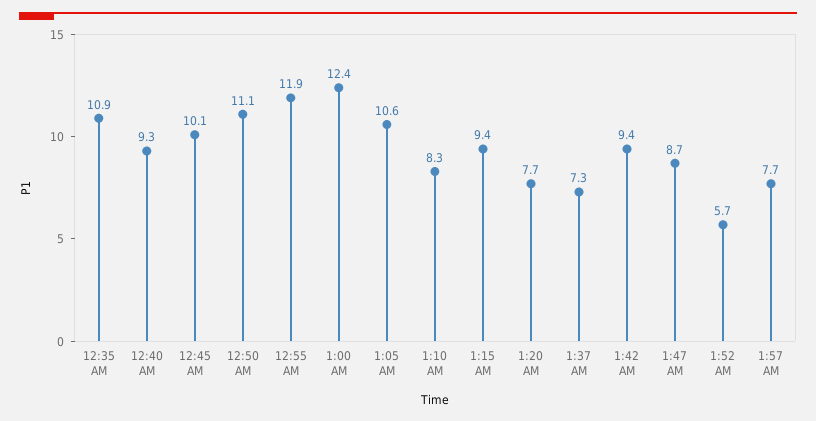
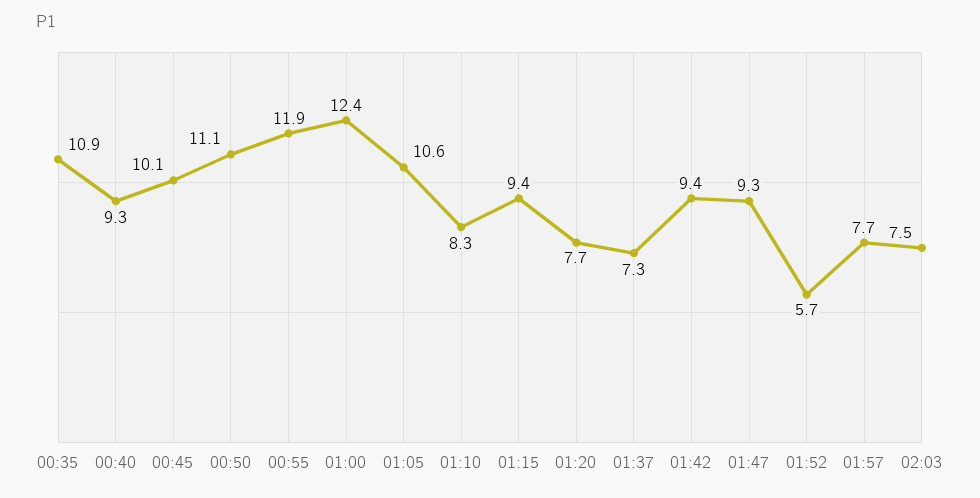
1:47 AM: 8.7 -> 9.3
02:03: none -> 7.5

